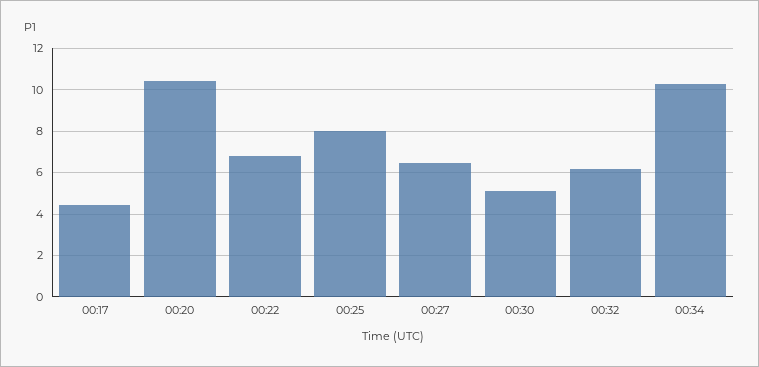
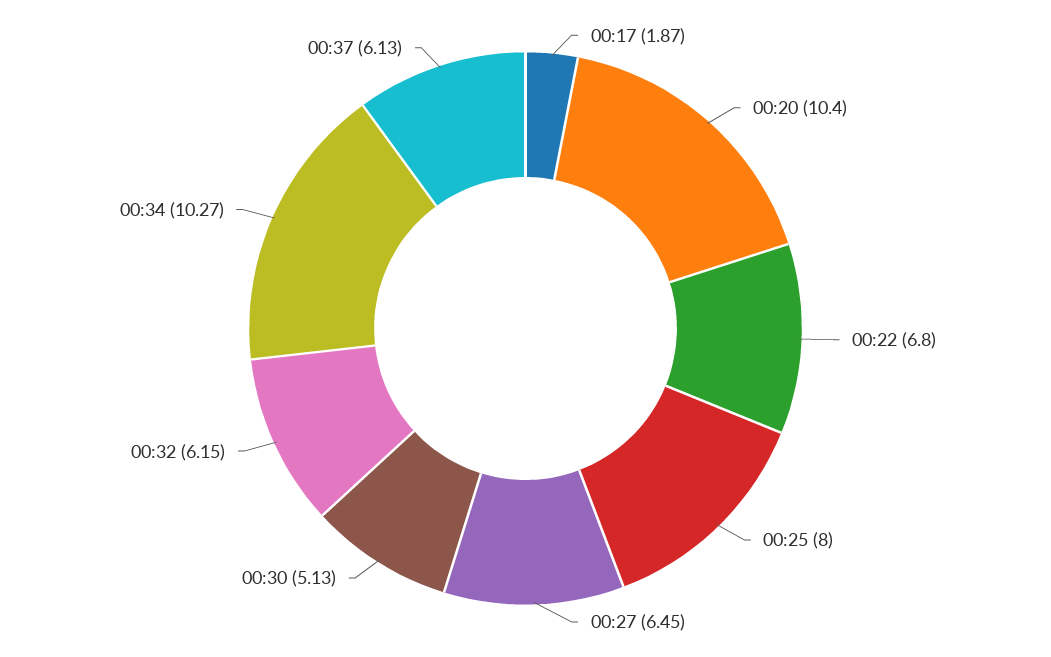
00:17: 4.5 -> 1.87
00:37: none -> 6.13

